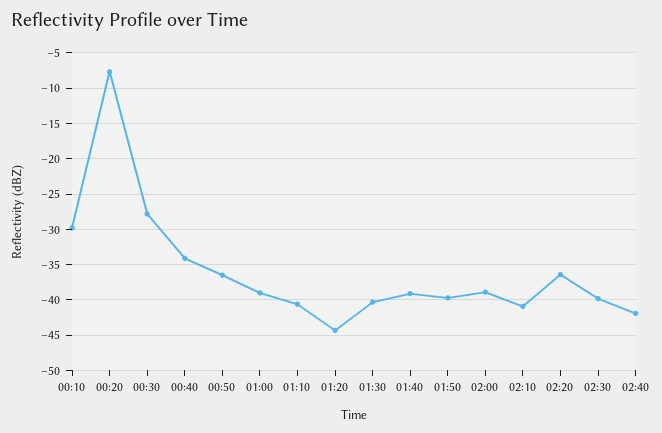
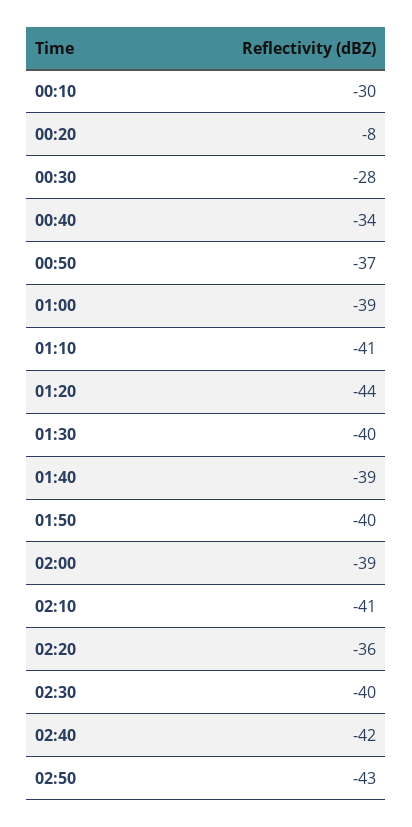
02:50: none -> -43

